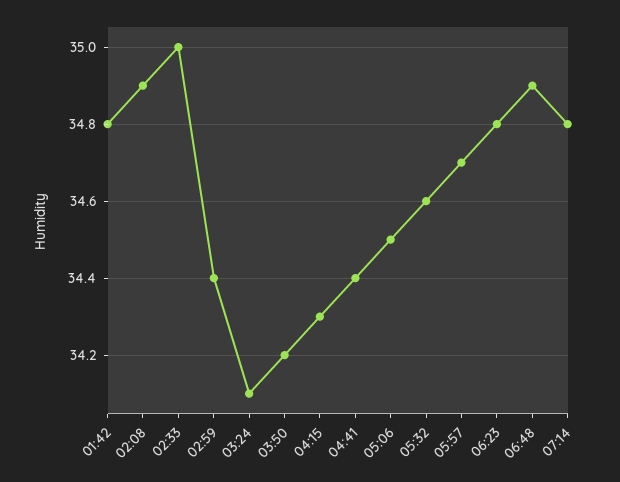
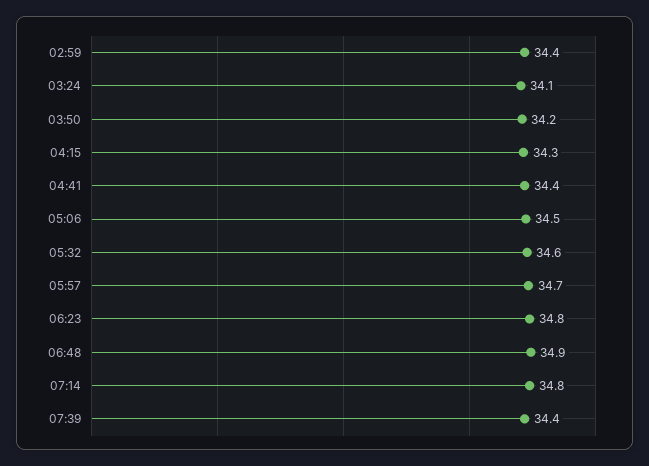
01:42: 34.8 -> none
02:08: 34.9 -> none
02:33: 35 -> none
07:39: none -> 34.4

